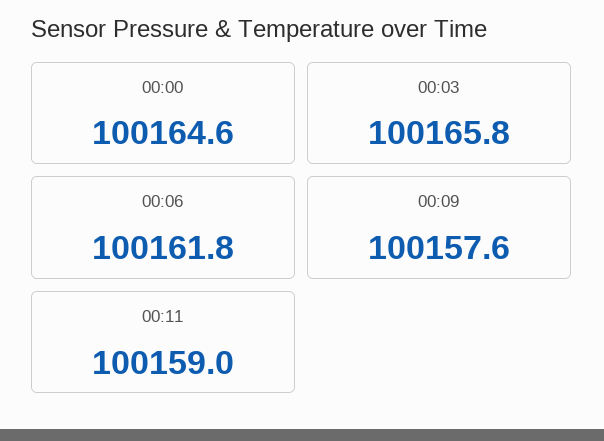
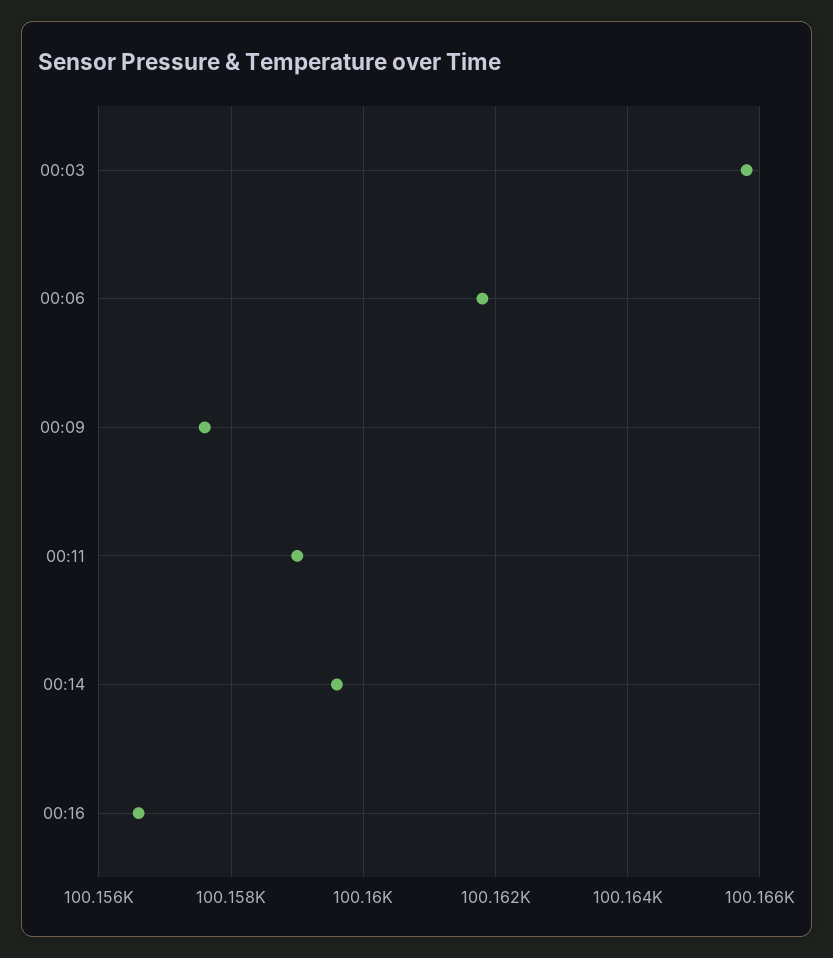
00:00: 100164.6 -> none
00:14: none -> 100159.5
00:16: none -> 100156.5

